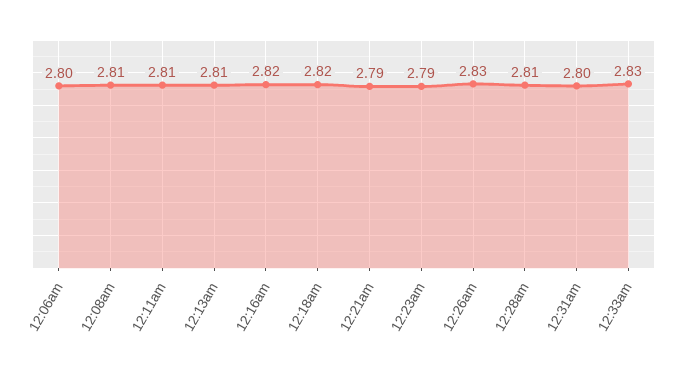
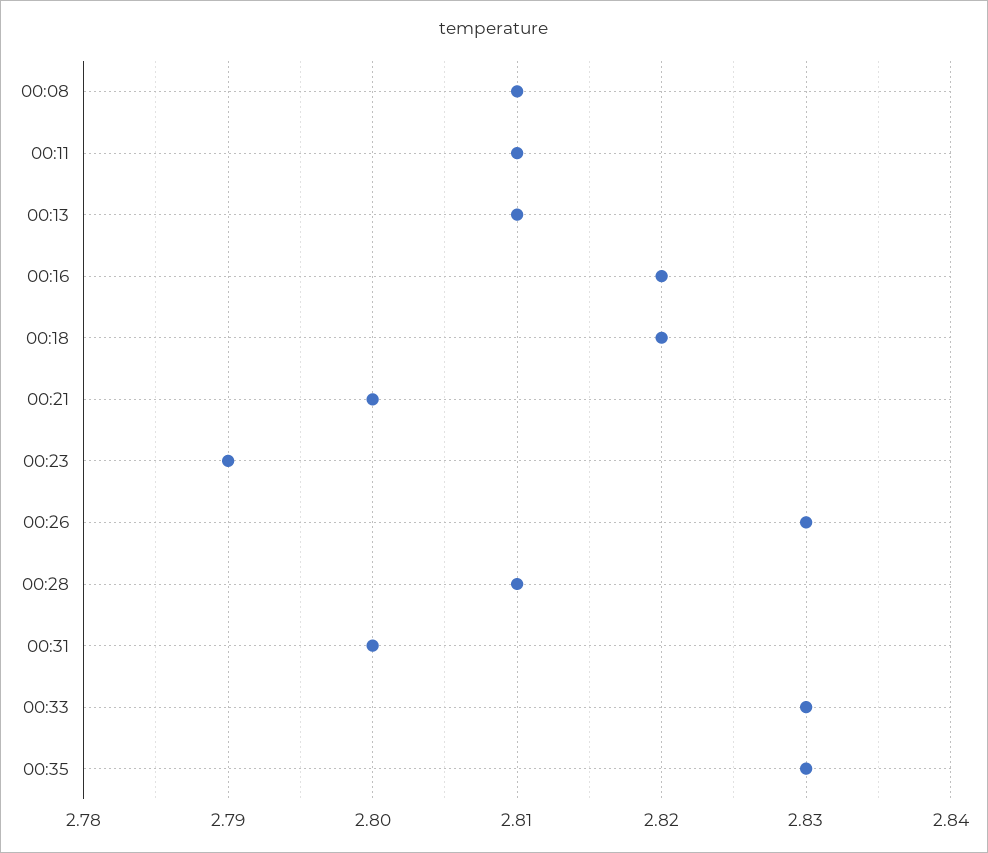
12:06am: 2.8 -> none
12:21am: 2.79 -> 2.8
00:35: none -> 2.83

